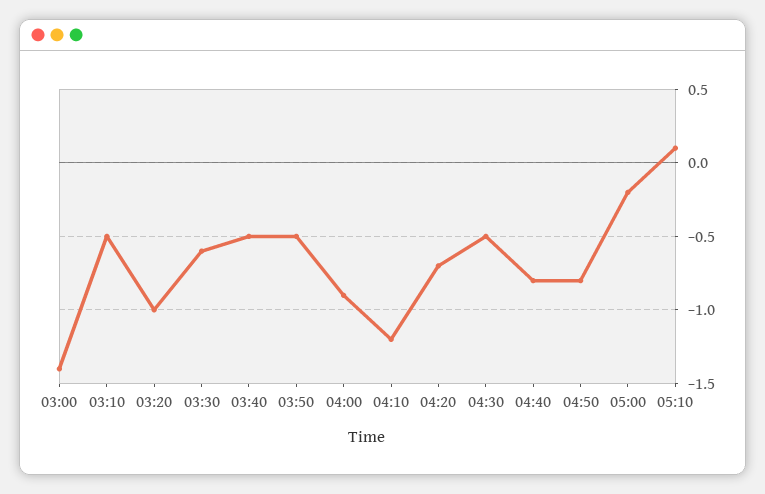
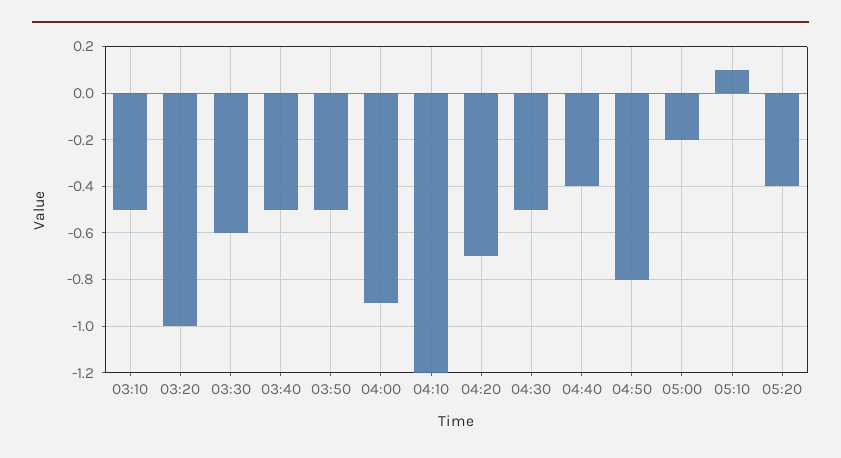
03:00: -1.4 -> none
04:40: -0.8 -> -0.4
05:20: none -> -0.4

